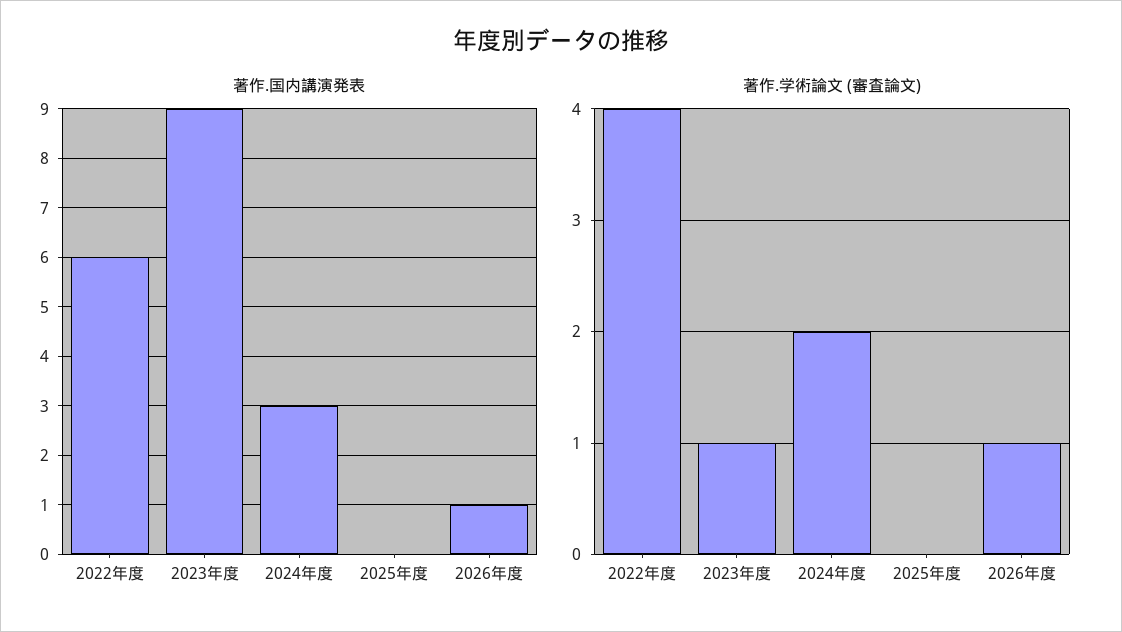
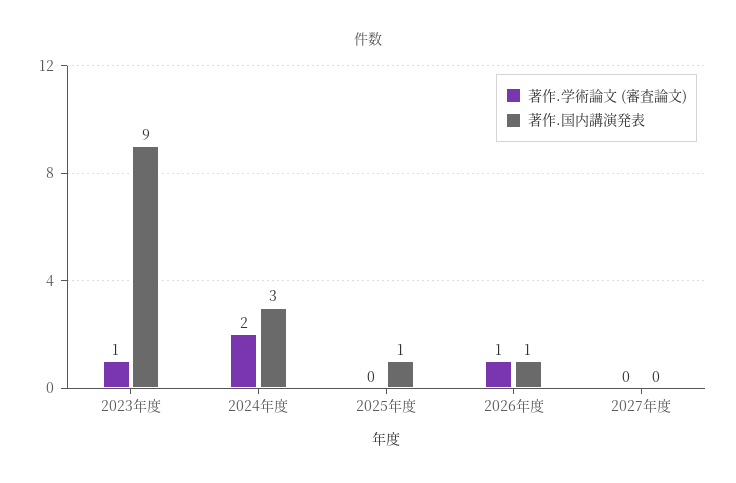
著作.国内講演発表, 2022年度: 6 -> none
著作.国内講演発表, 2025年度: 0 -> 1
著作.学術論文 (審査論文), 2022年度: 4 -> none
著作.学術論文 (審査論文), 2027年度: none -> 0
著作.国内講演発表, 2027年度: none -> 0

